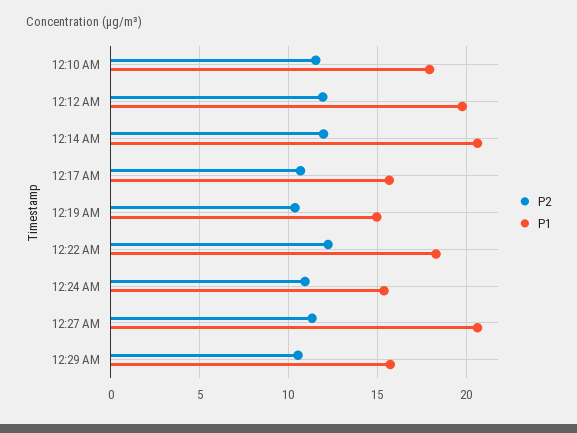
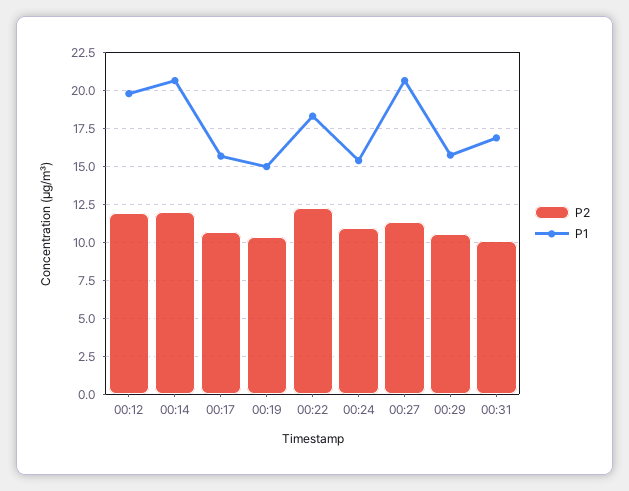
P2, 12:10 AM: 11.5 -> none
P1, 12:10 AM: 18 -> none
P2, 00:31: none -> 10
P1, 00:31: none -> 17

